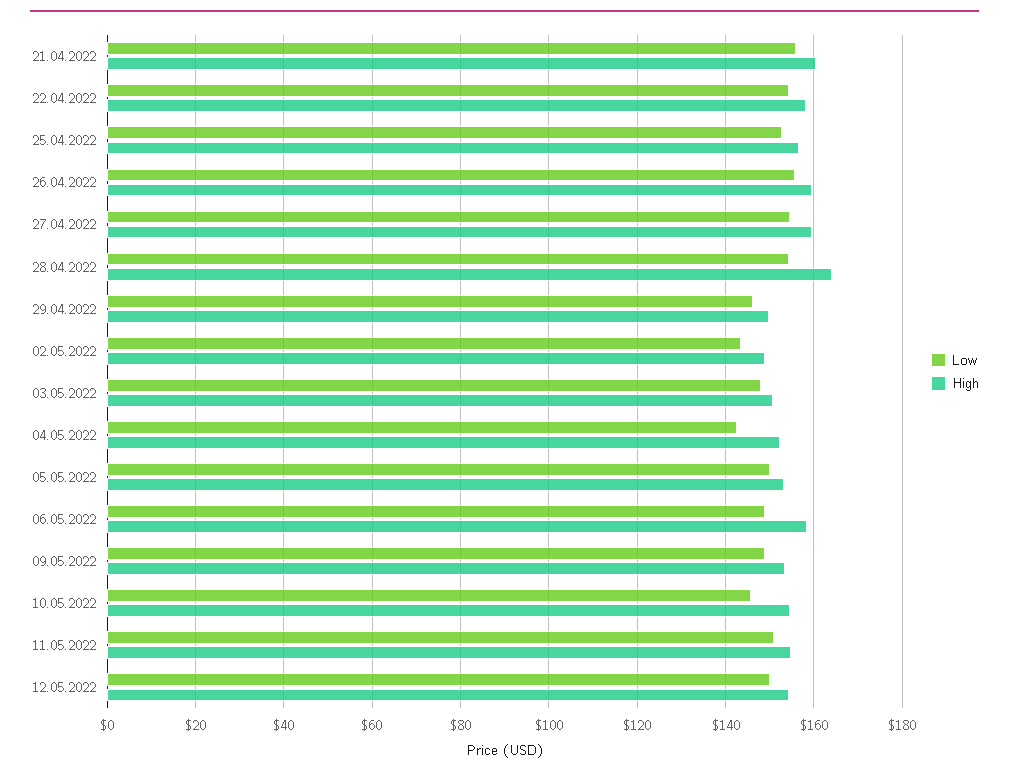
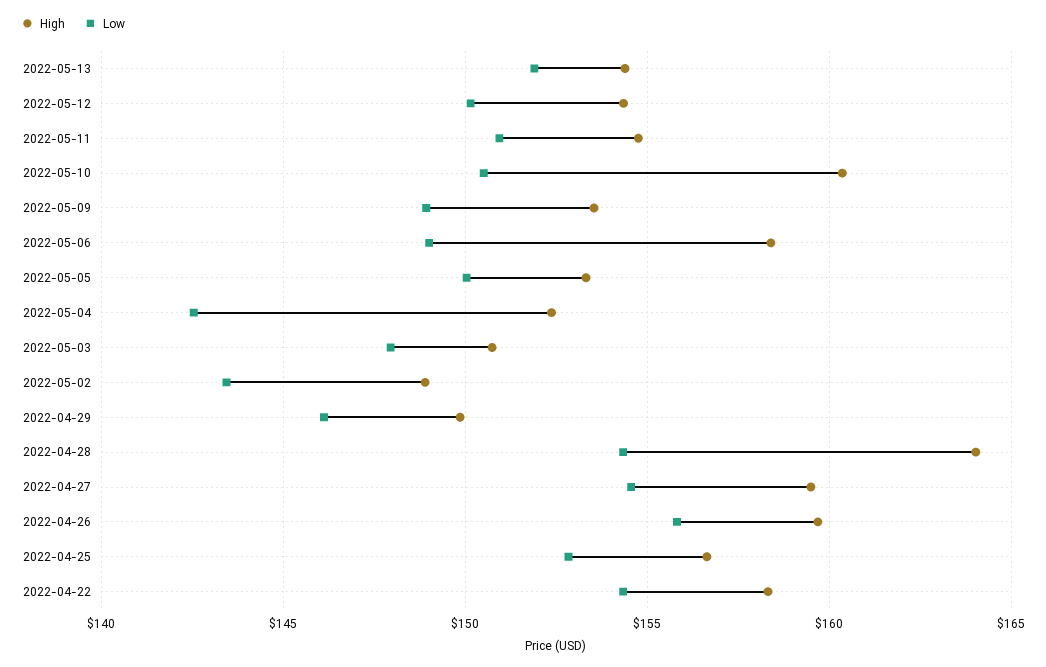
Low, 21.04.2022: 156 -> none
High, 21.04.2022: 160 -> none
Low, 10.05.2022: 146 -> 150.5
High, 10.05.2022: 154 -> 160.5
High, 2022-05-13: none -> 154.5
Low, 2022-05-13: none -> 152

